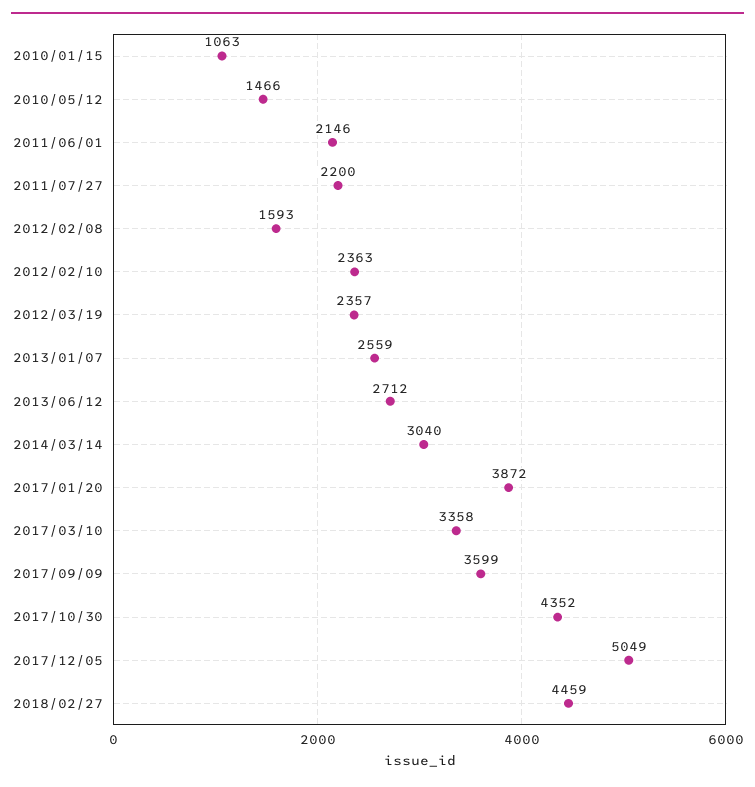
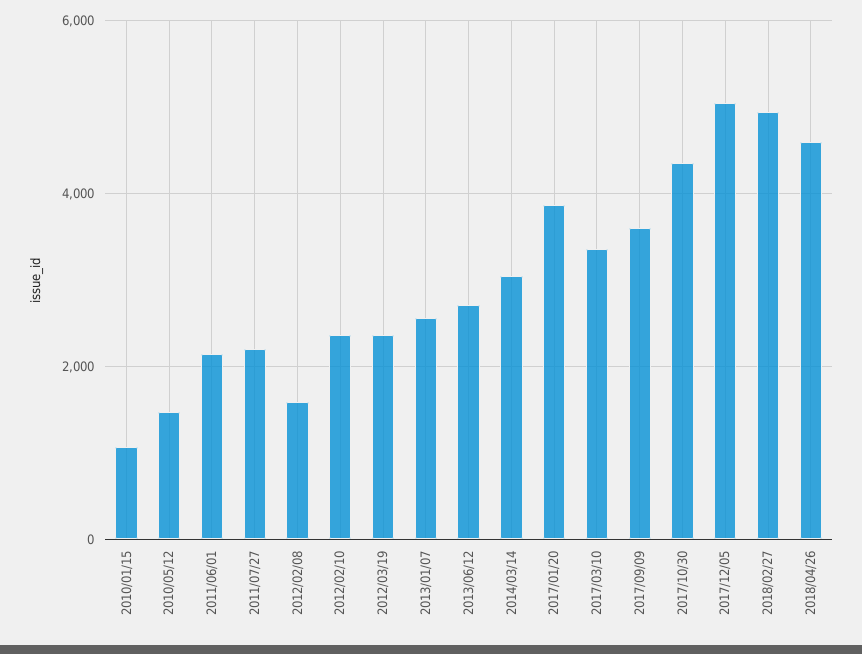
2018/02/27: 4459 -> 5000
2018/04/26: none -> 4600

